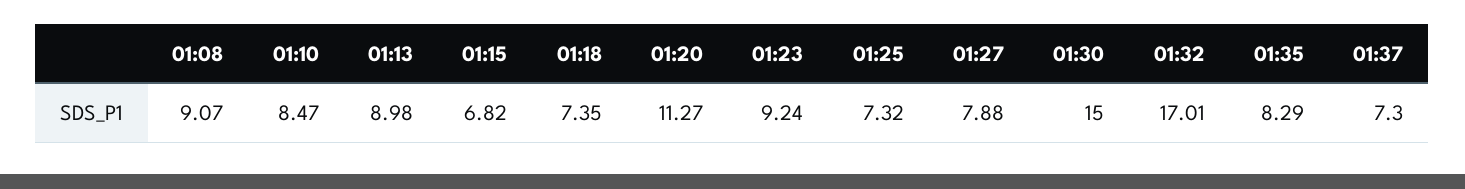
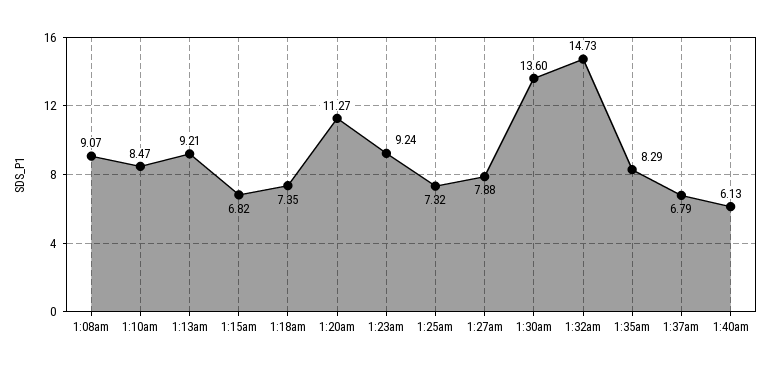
01:13: 8.98 -> 9.21
01:30: 15 -> 13.6
01:32: 17.01 -> 14.73
01:37: 7.3 -> 6.79
1:40am: none -> 6.13

